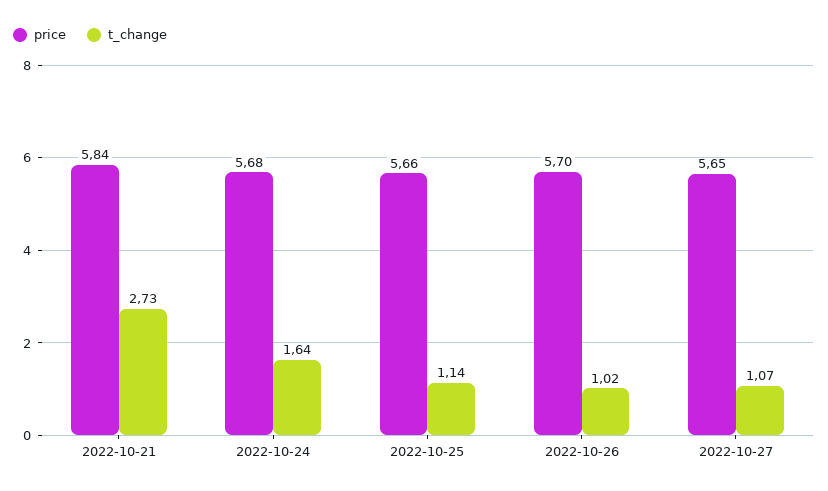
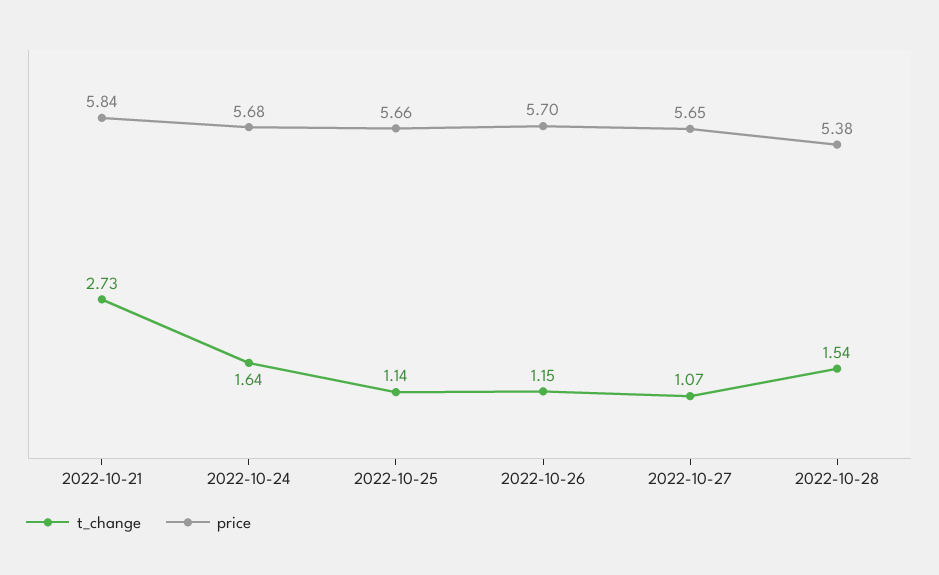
t_change, 2022-10-26: 1.02 -> 1.15
t_change, 2022-10-28: none -> 1.54
price, 2022-10-28: none -> 5.38

